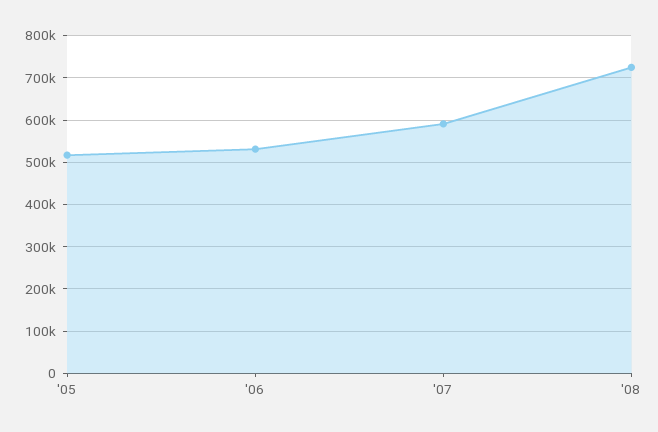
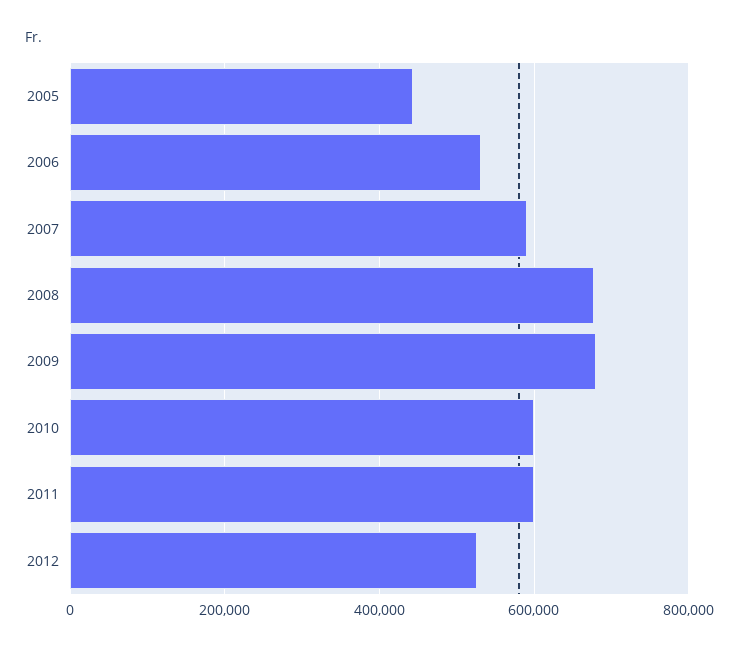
'05: 520000 -> 440000
'08: 720000 -> 680000
2009: none -> 680000
2010: none -> 600000
2011: none -> 600000
2012: none -> 520000

